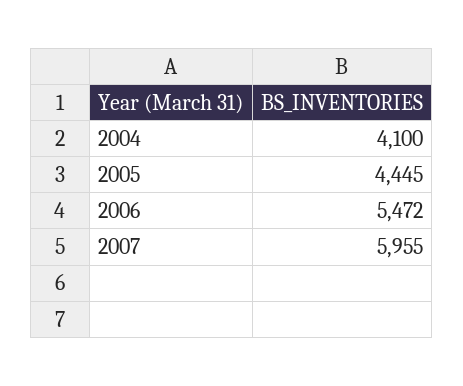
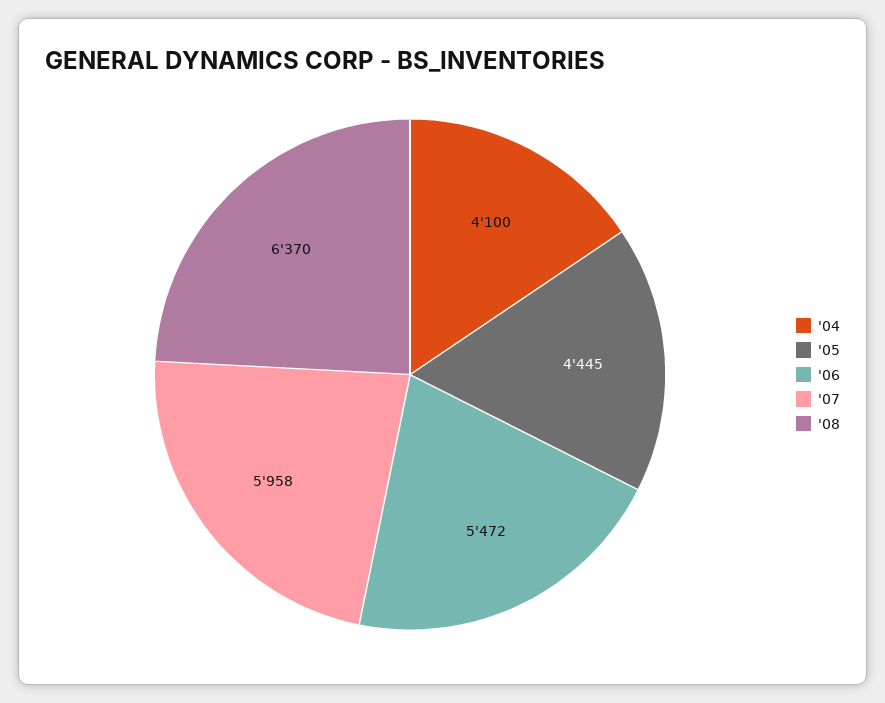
2007: 5955 -> 5958
'08: none -> 6370

